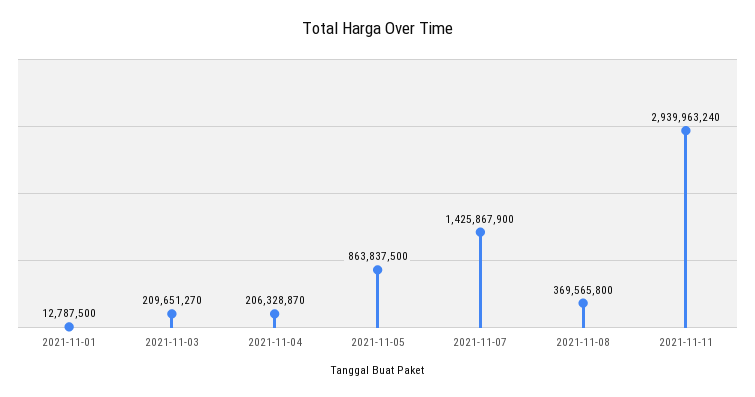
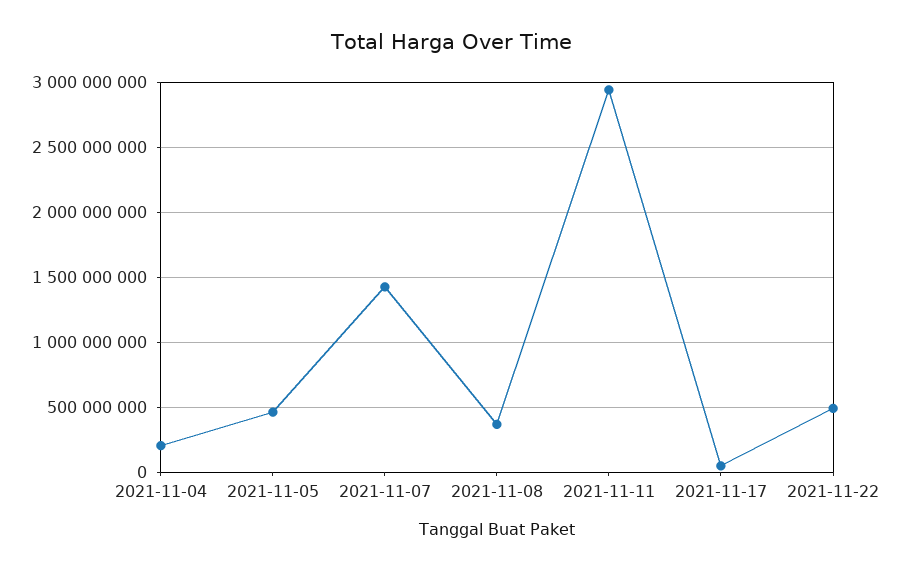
2021-11-01: 12787500 -> none
2021-11-03: 209651270 -> none
2021-11-05: 863837500 -> 450000000
2021-11-17: none -> 50000000
2021-11-22: none -> 500000000

